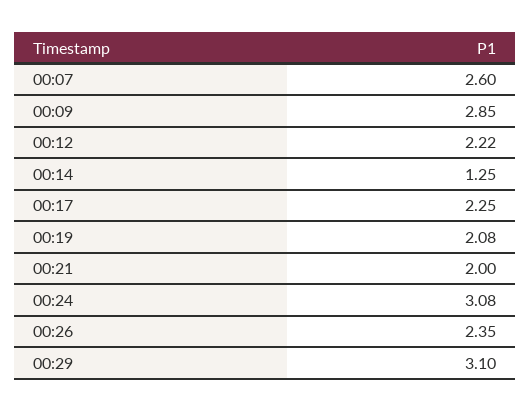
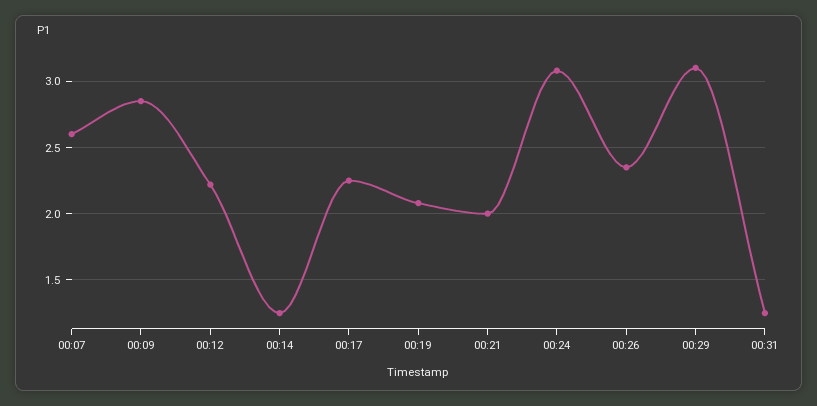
00:31: none -> 1.25

